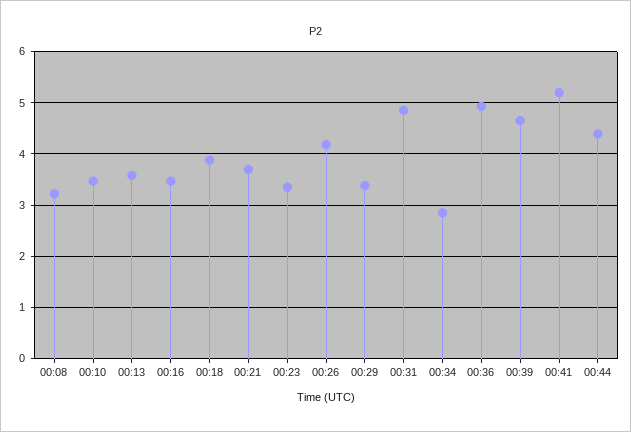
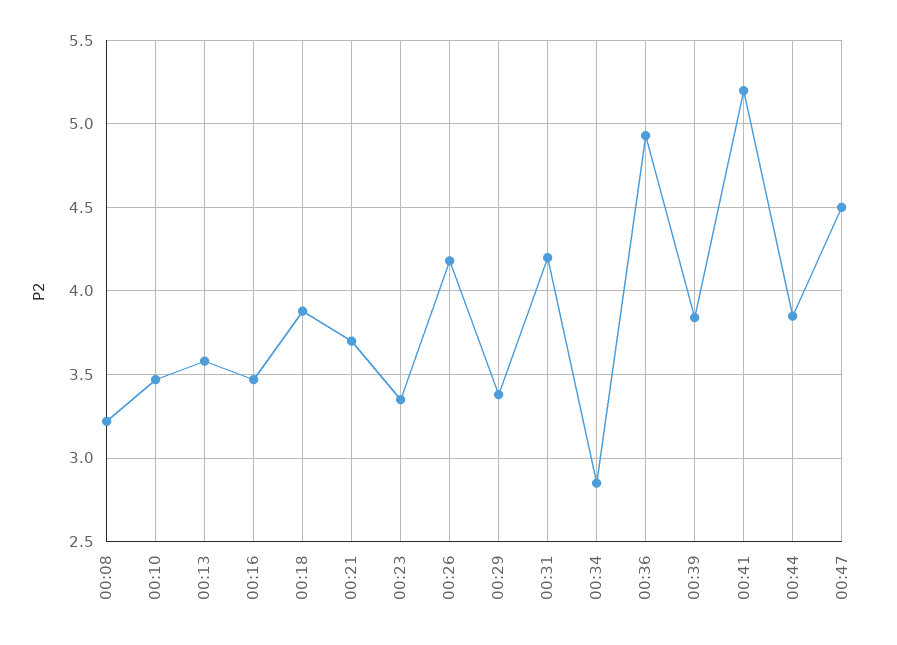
00:31: 4.8 -> 4.2
00:39: 4.6 -> 3.85
00:44: 4.4 -> 3.85
00:47: none -> 4.5

